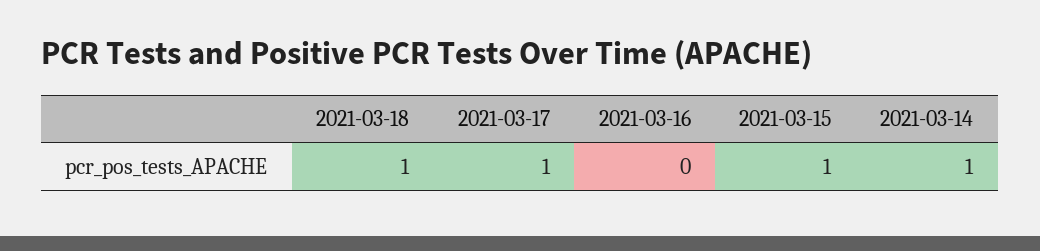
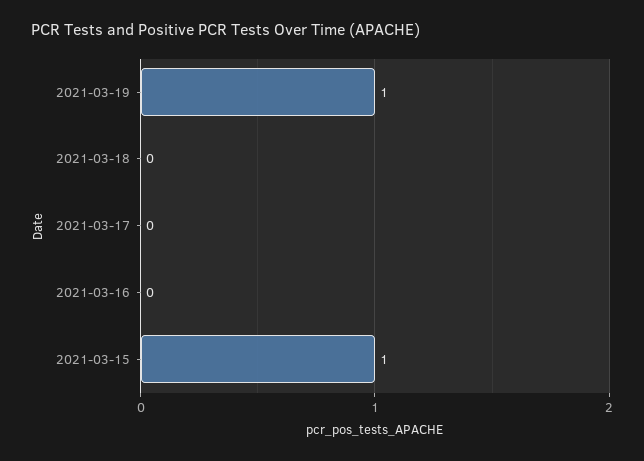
2021-03-18: 1 -> 0
2021-03-17: 1 -> 0
2021-03-14: 1 -> none
2021-03-19: none -> 1

